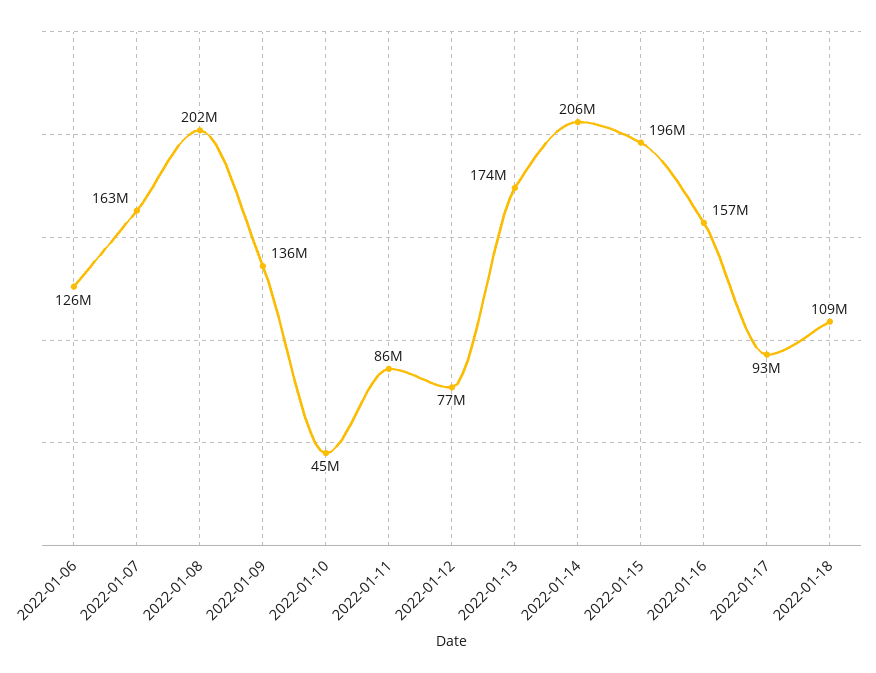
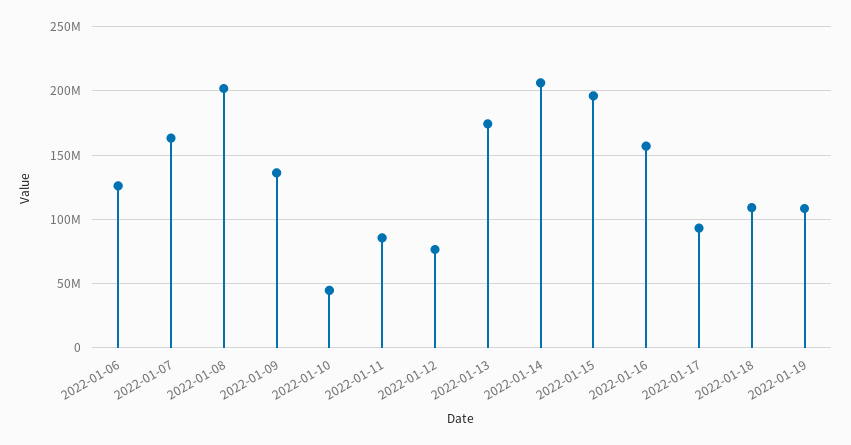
2022-01-19: none -> 110000000

